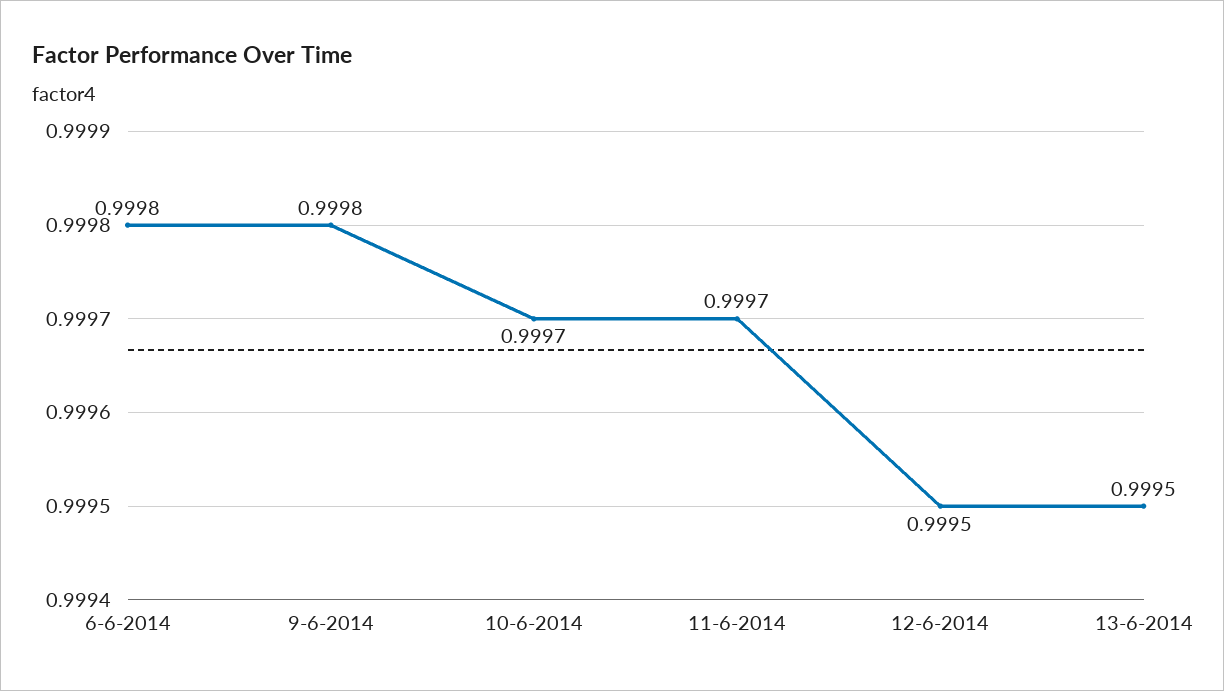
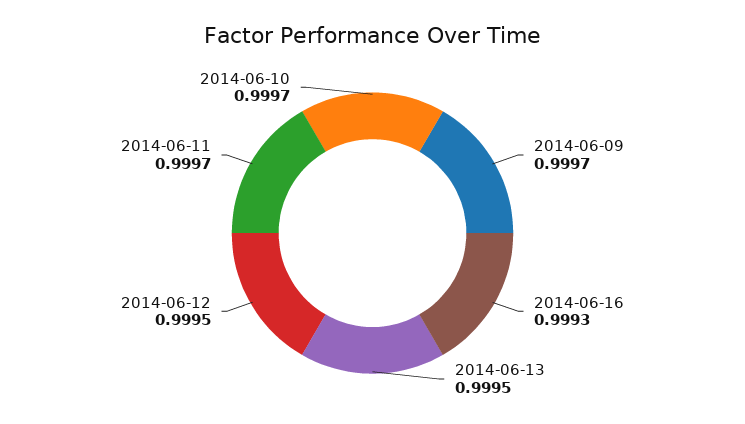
6-6-2014: 0.9998 -> none
9-6-2014: 0.9998 -> 0.9997
2014-06-16: none -> 0.9993

